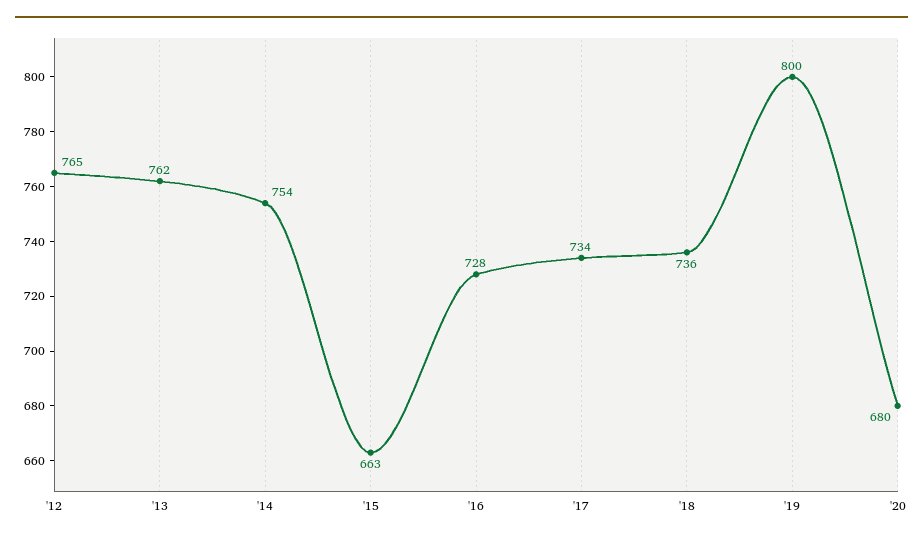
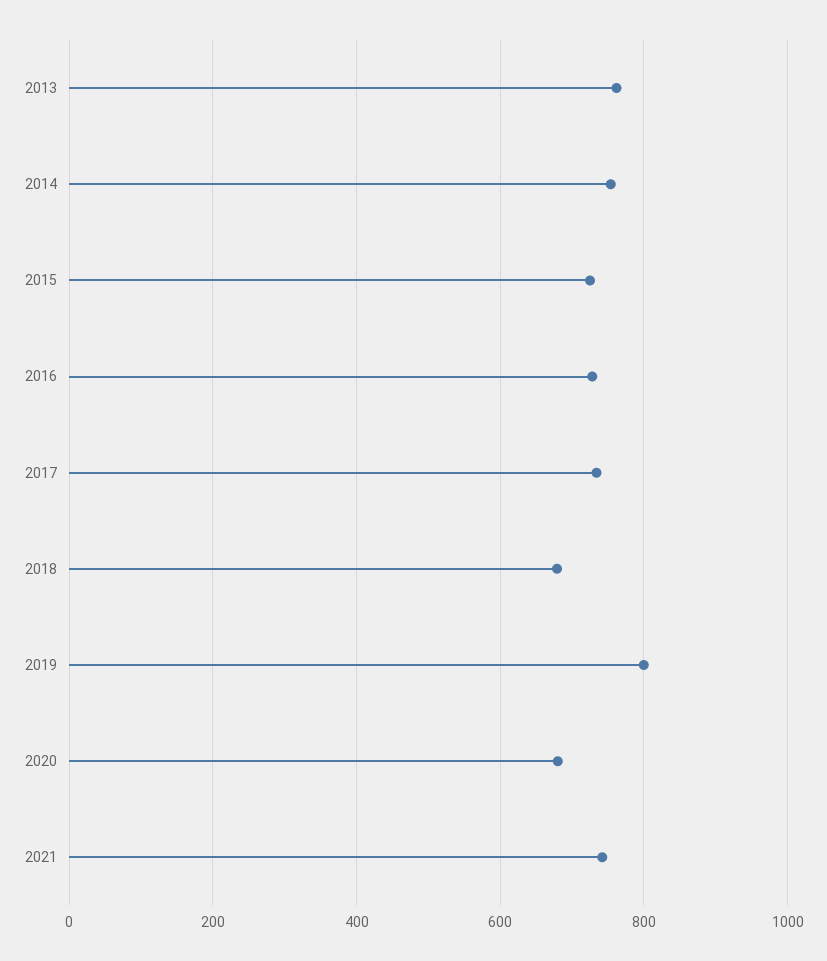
'12: 765 -> none
'15: 663 -> 720
'18: 736 -> 680
2021: none -> 740

